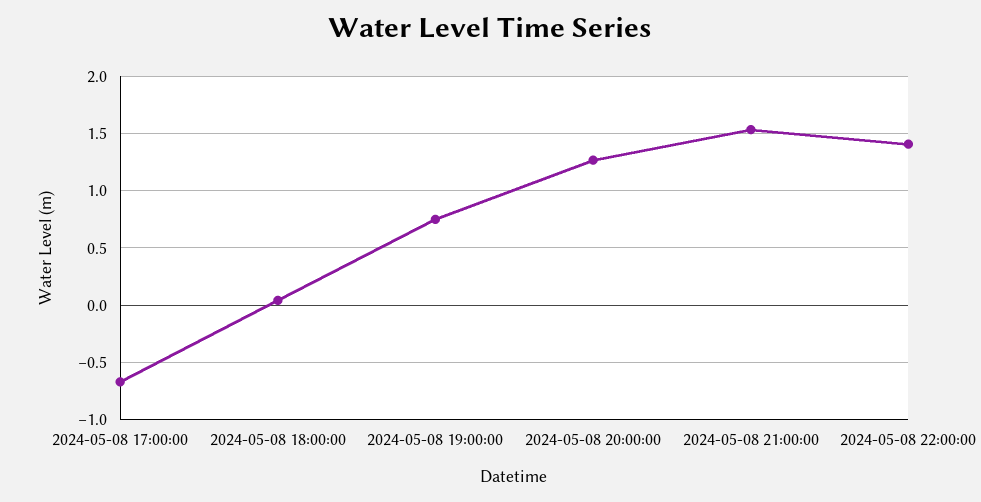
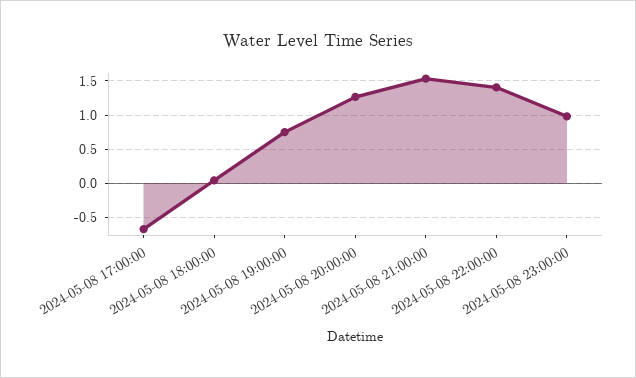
2024-05-08 23:00:00: none -> 1

